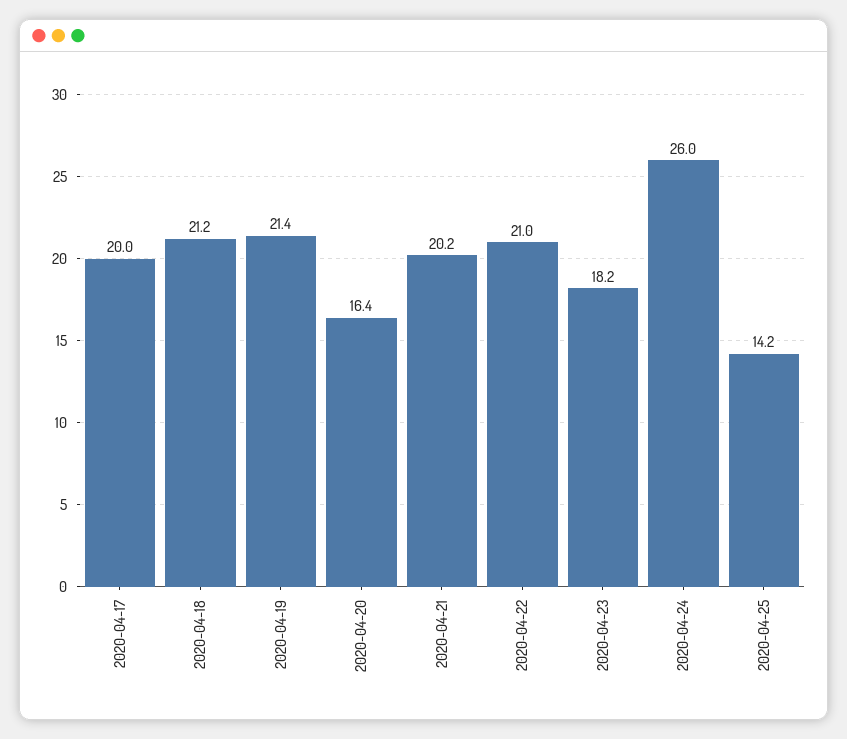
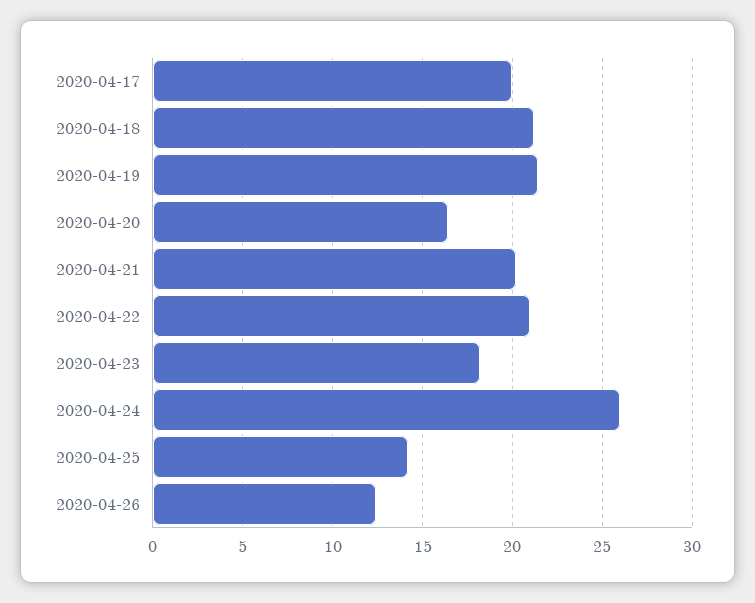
2020-04-26: none -> 12.5

